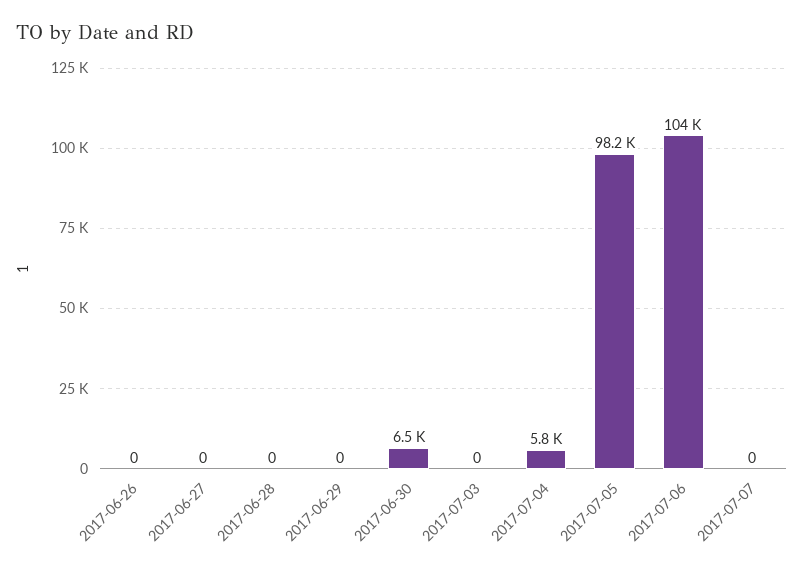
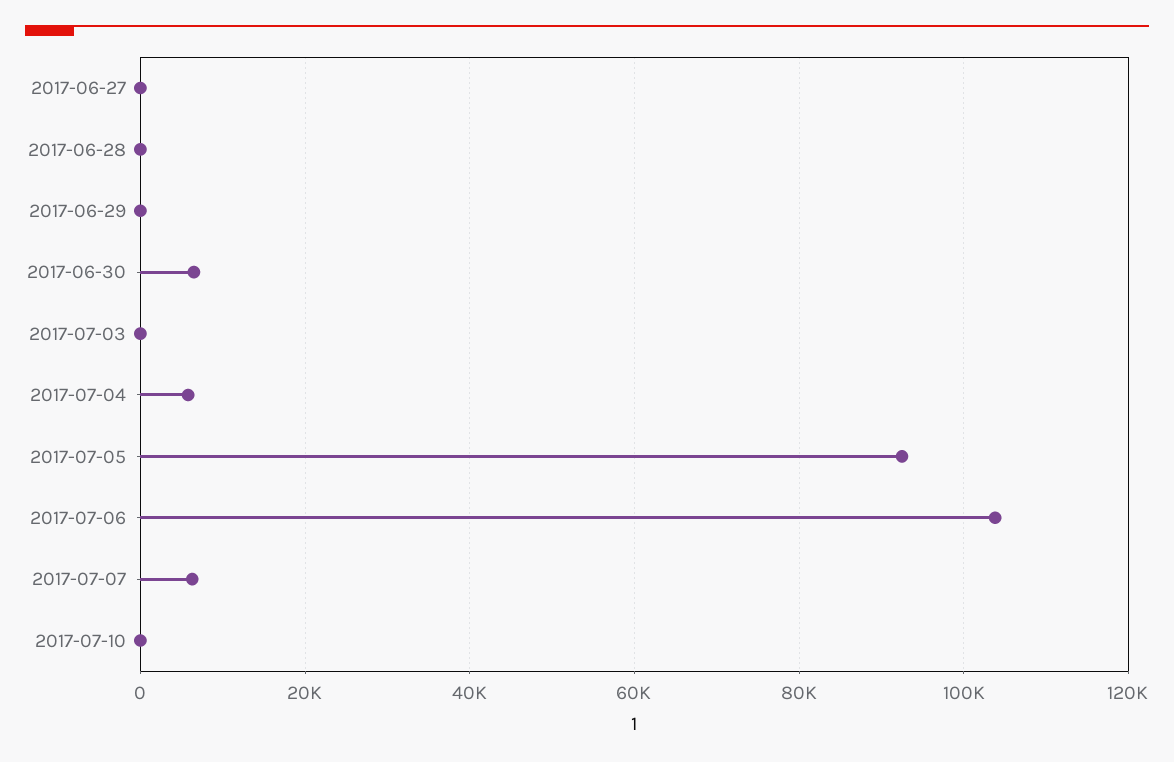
2017-06-26: 0 -> none
2017-07-05: 98200 -> 92000
2017-07-07: 0 -> 6000
2017-07-10: none -> 0

